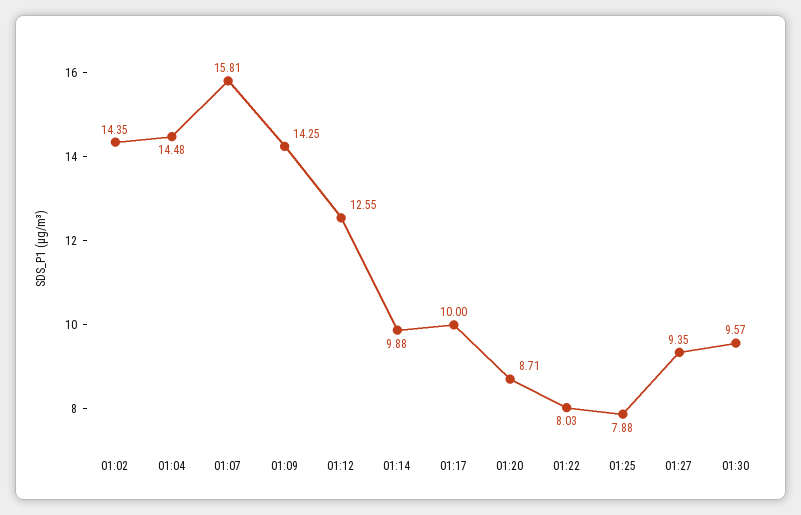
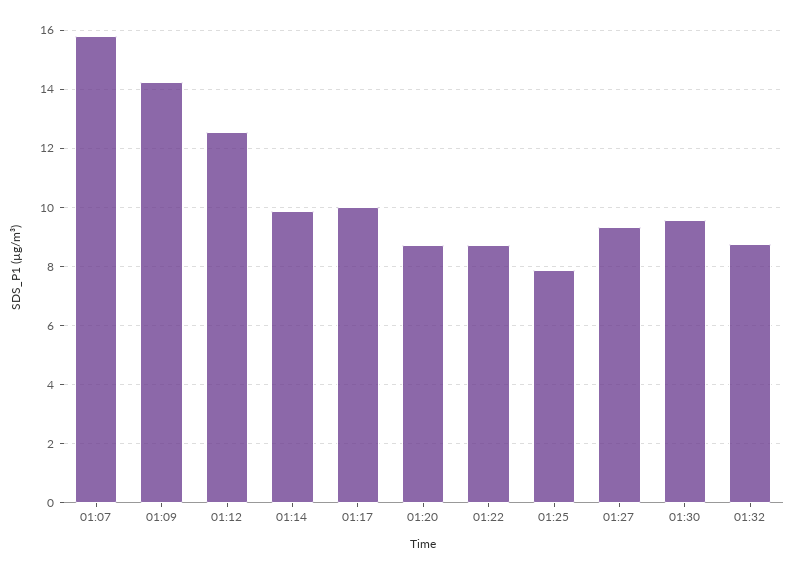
01:02: 14.35 -> none
01:04: 14.48 -> none
01:22: 8.03 -> 8.75
01:32: none -> 8.75

